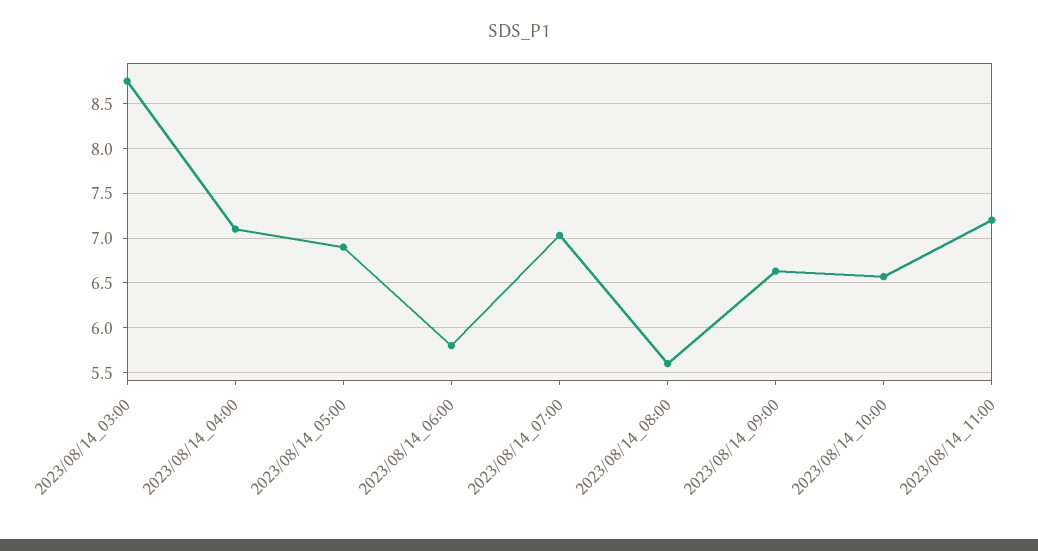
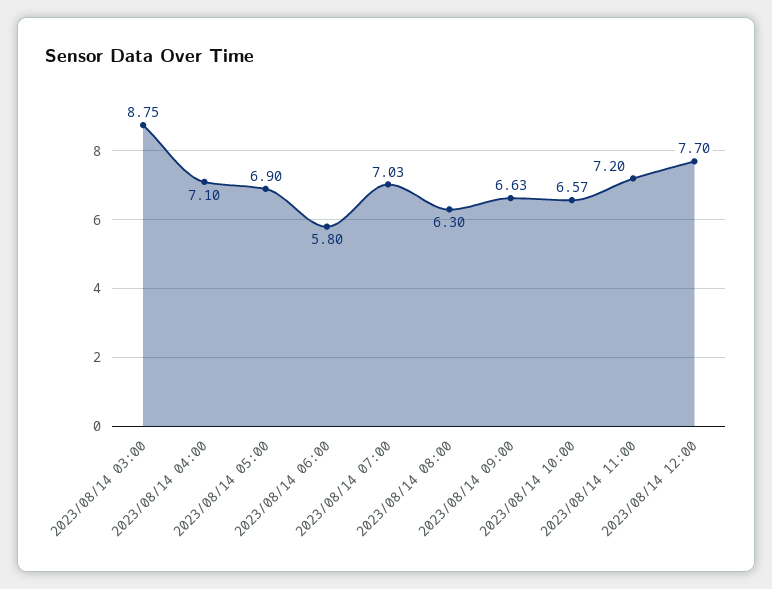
2023/08/14_08:00: 5.6 -> 6.3
2023/08/14 12:00: none -> 7.7

